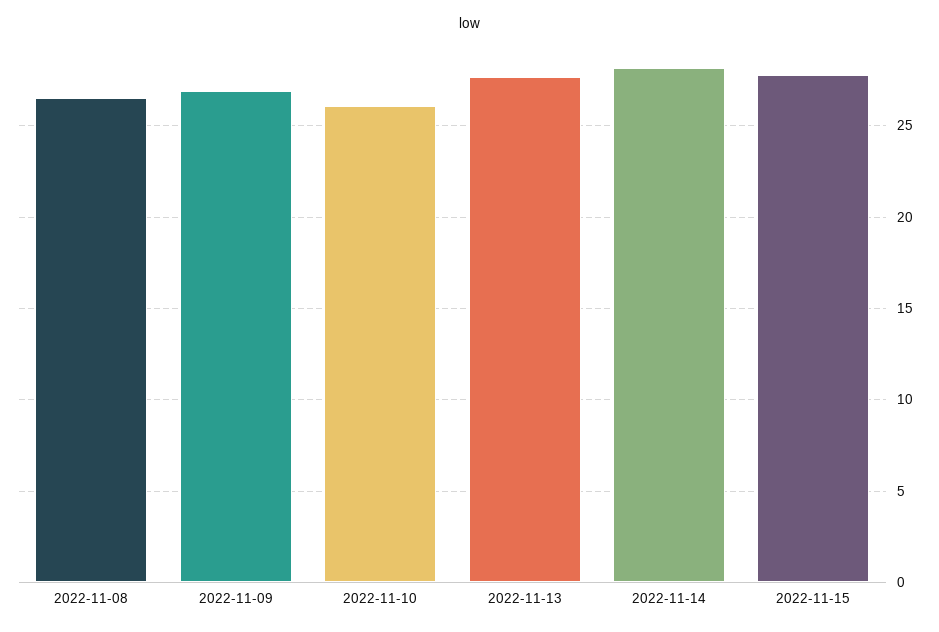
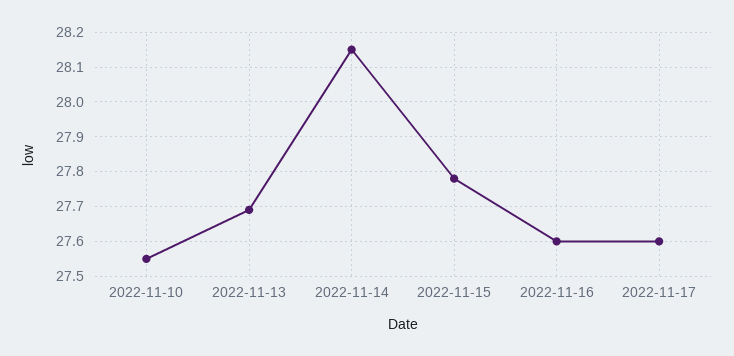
2022-11-08: 26.5 -> none
2022-11-09: 27 -> none
2022-11-10: 26 -> 27.55
2022-11-16: none -> 27.6
2022-11-17: none -> 27.6

